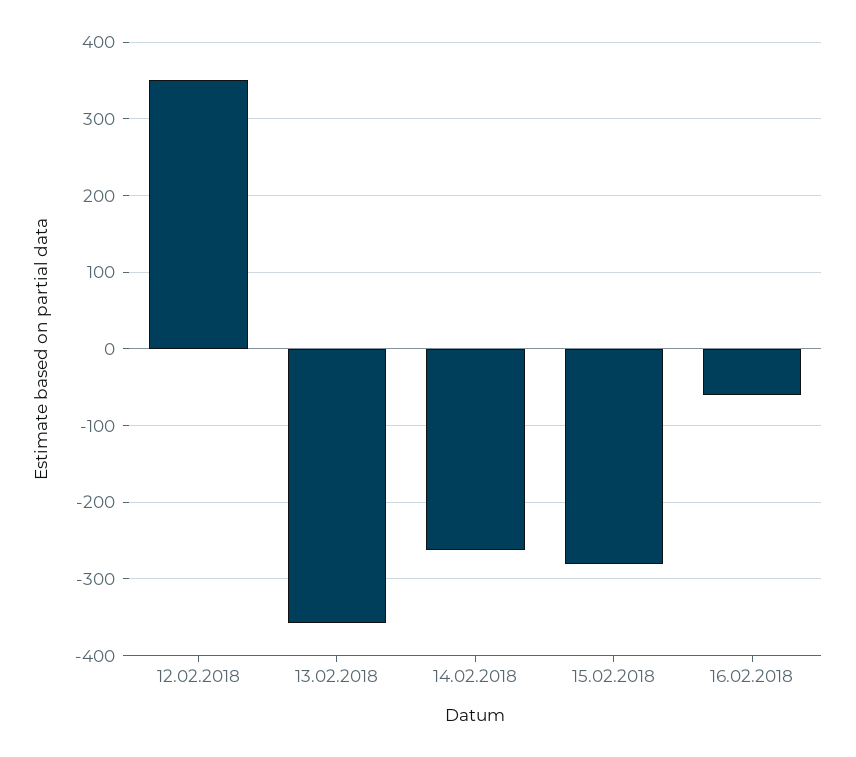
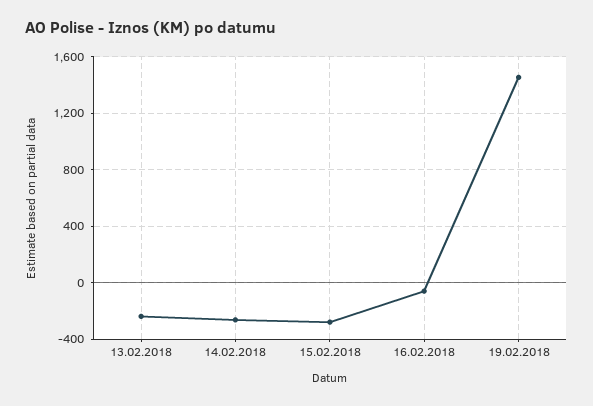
12.02.2018: 350 -> none
13.02.2018: -360 -> -250
19.02.2018: none -> 1450

